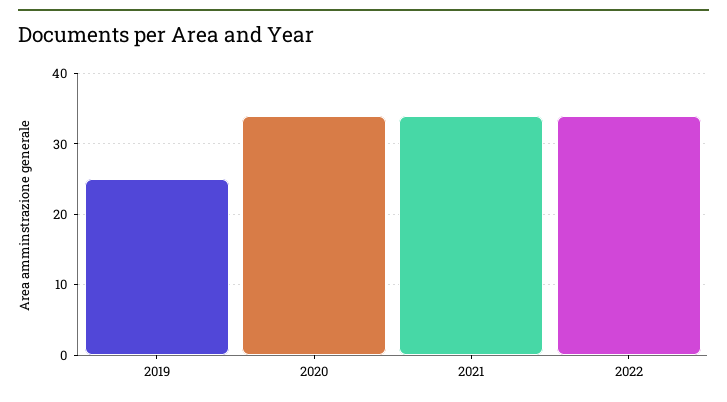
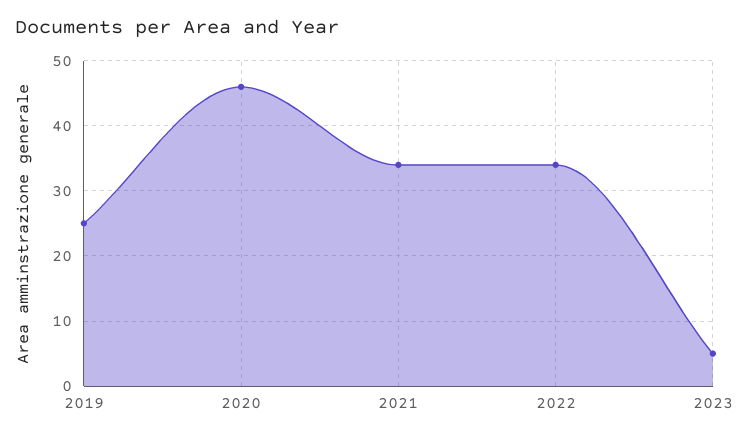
2020: 34 -> 46
2023: none -> 5

